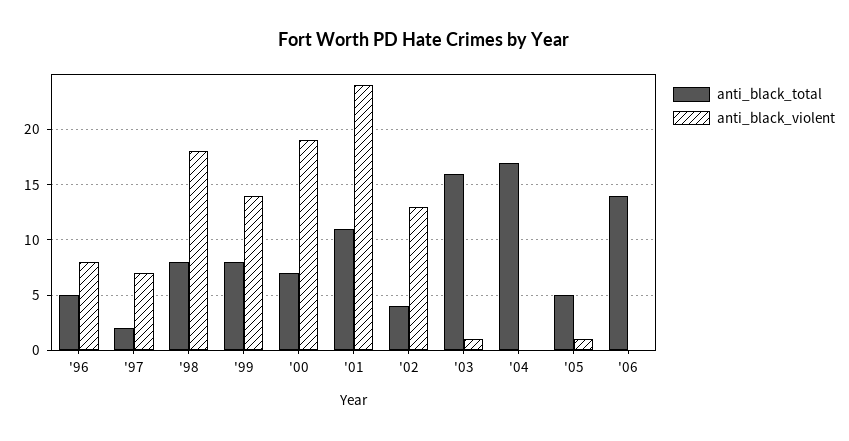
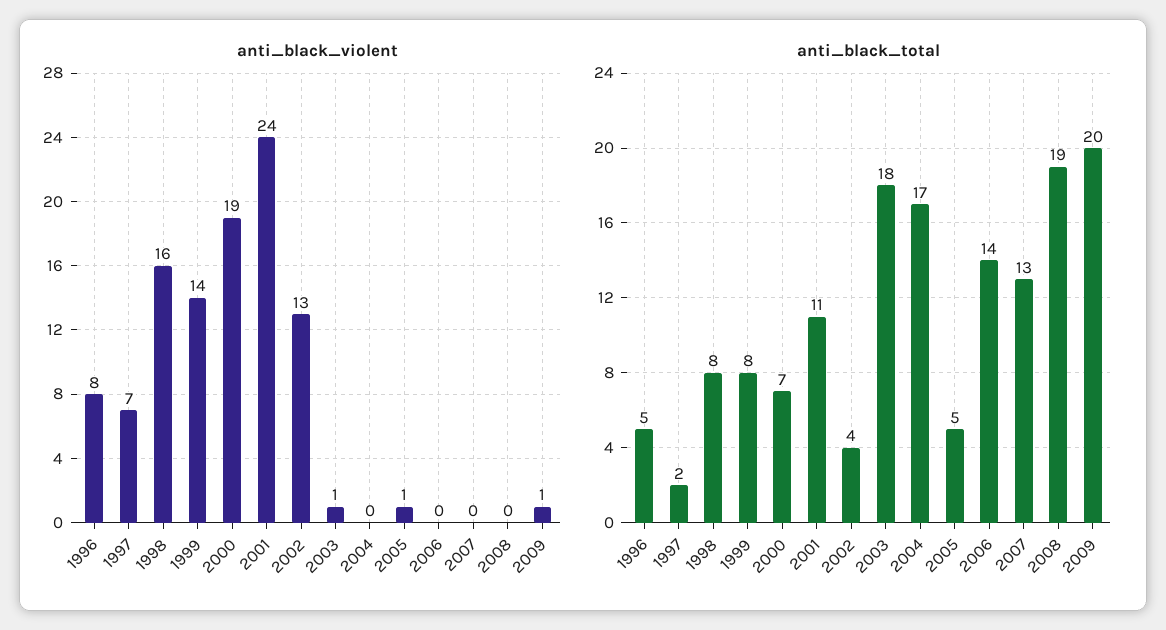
anti_black_violent, '98: 18 -> 16
anti_black_total, '03: 16 -> 18
anti_black_violent, 2007: none -> 0
anti_black_violent, 2008: none -> 0
anti_black_violent, 2009: none -> 1
anti_black_total, 2007: none -> 13
anti_black_total, 2008: none -> 19
anti_black_total, 2009: none -> 20

